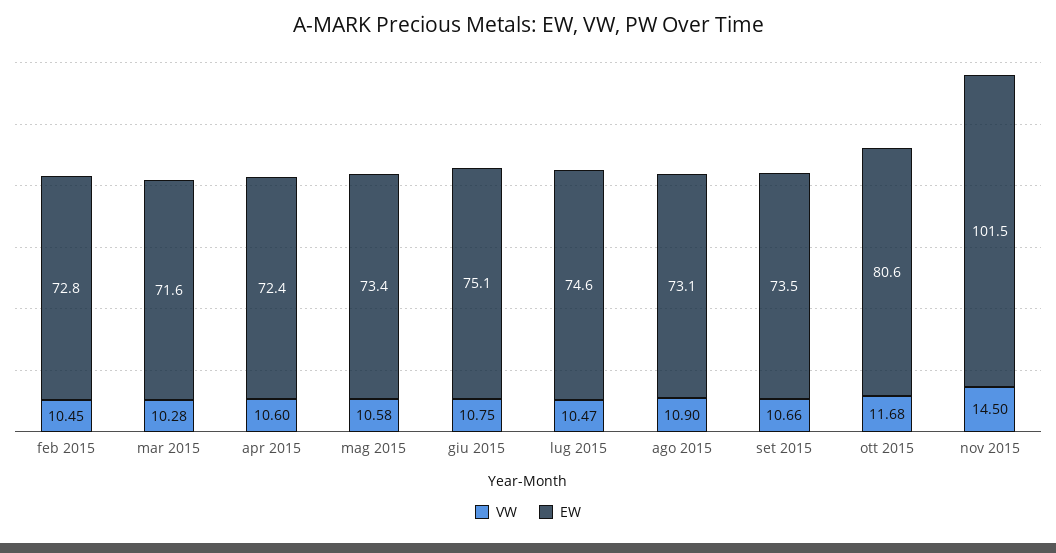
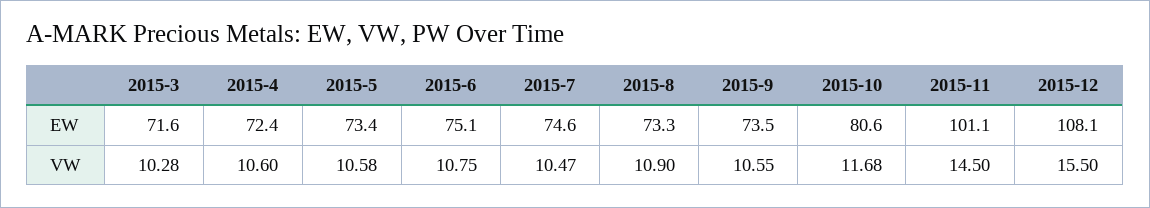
VW, feb 2015: 10.45 -> none
EW, feb 2015: 72.8 -> none
EW, ago 2015: 73.1 -> 73.3
VW, set 2015: 10.66 -> 10.55
EW, nov 2015: 101.5 -> 101.1
EW, 2015-12: none -> 108.1
VW, 2015-12: none -> 15.5

